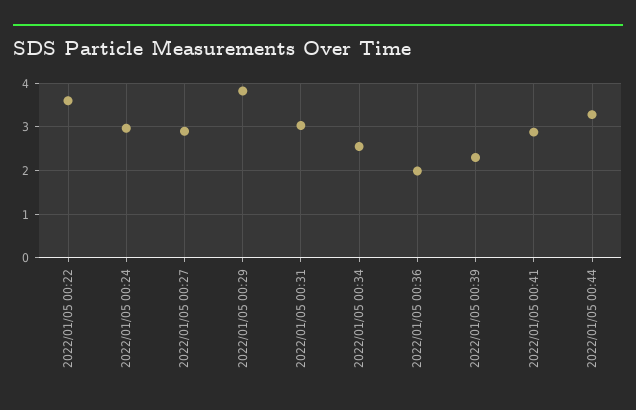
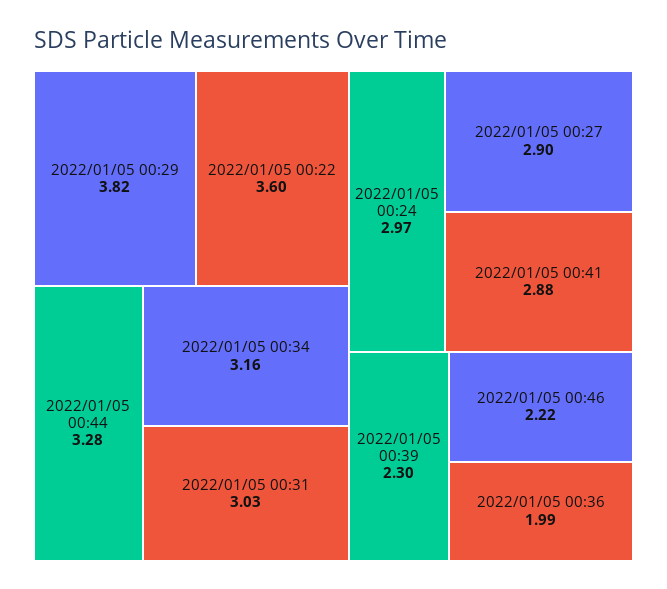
2022/01/05 00:34: 2.6 -> 3.16
2022/01/05 00:46: none -> 2.22

